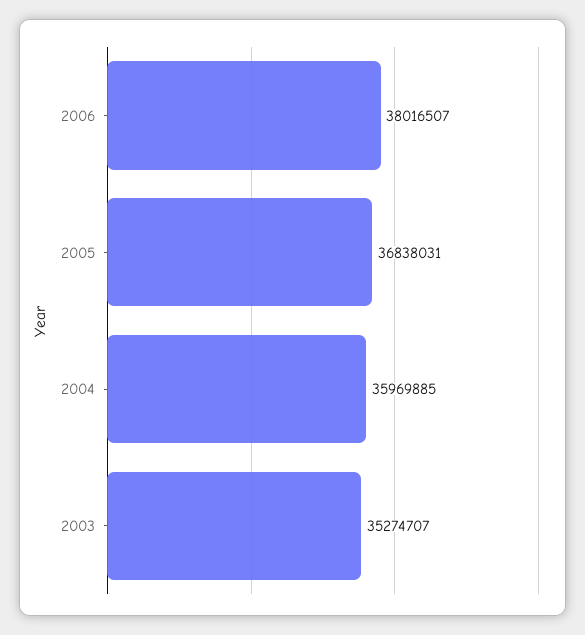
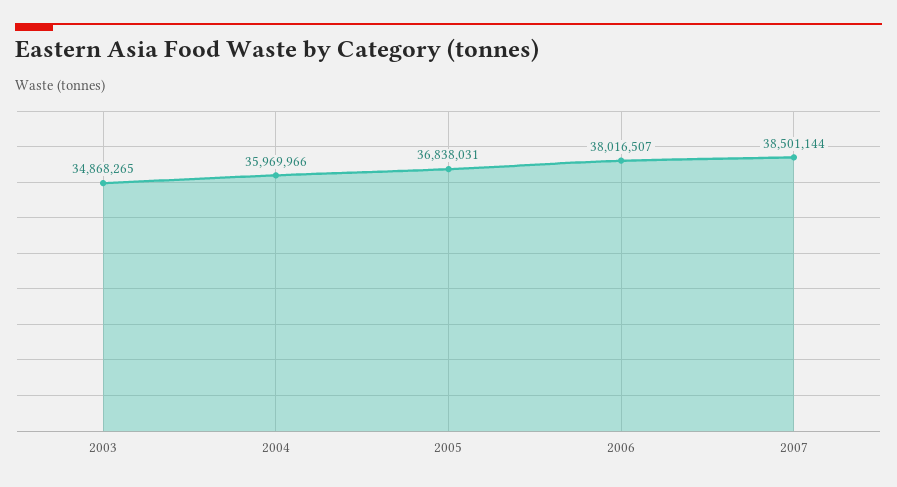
2004: 35969885 -> 35969966
2003: 35274707 -> 34868265
2007: none -> 38501144

